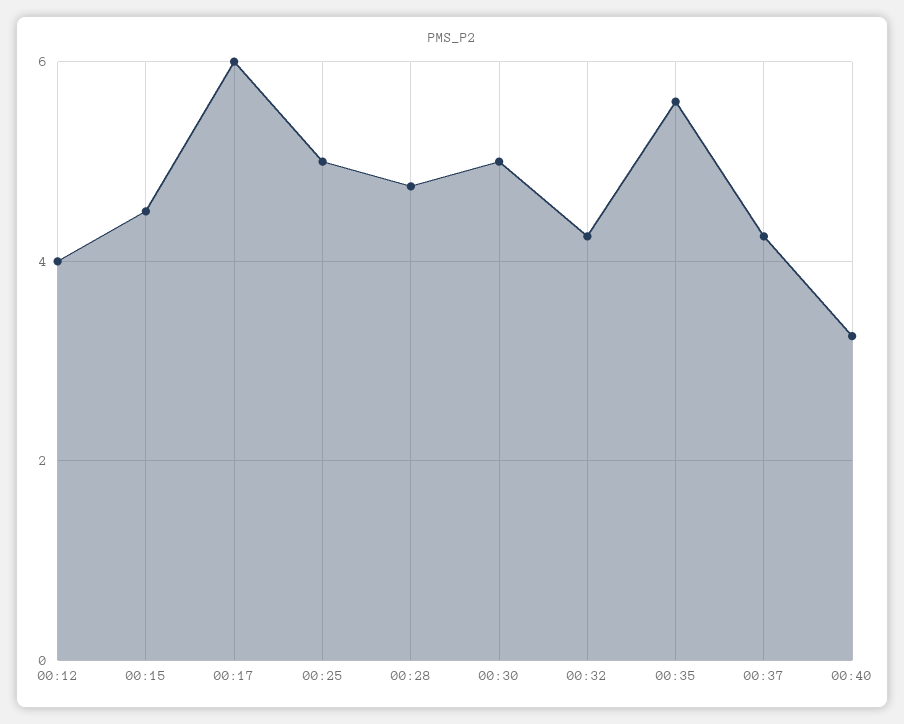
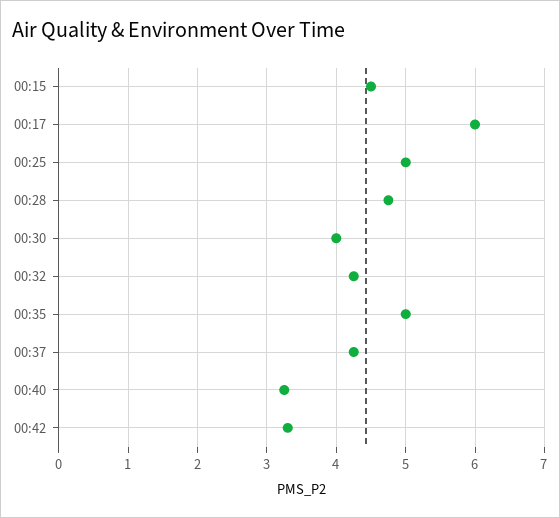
00:12: 4 -> none
00:30: 5 -> 4
00:35: 5.6 -> 5
00:42: none -> 3.3

